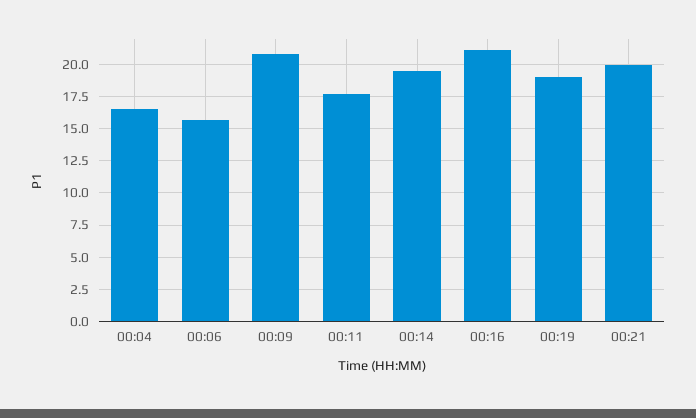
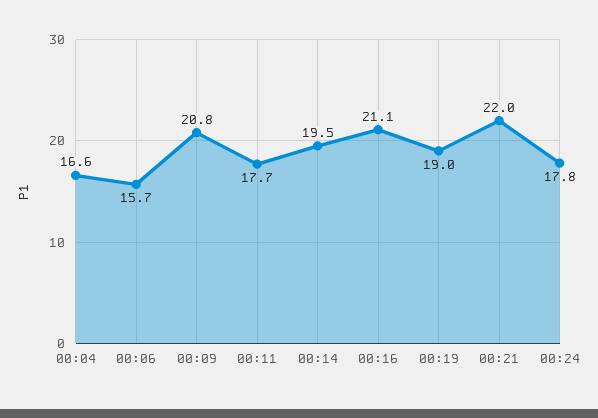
00:21: 20 -> 22
00:24: none -> 17.8

